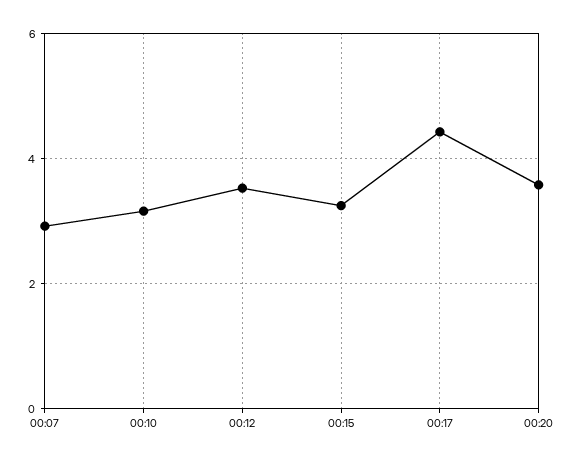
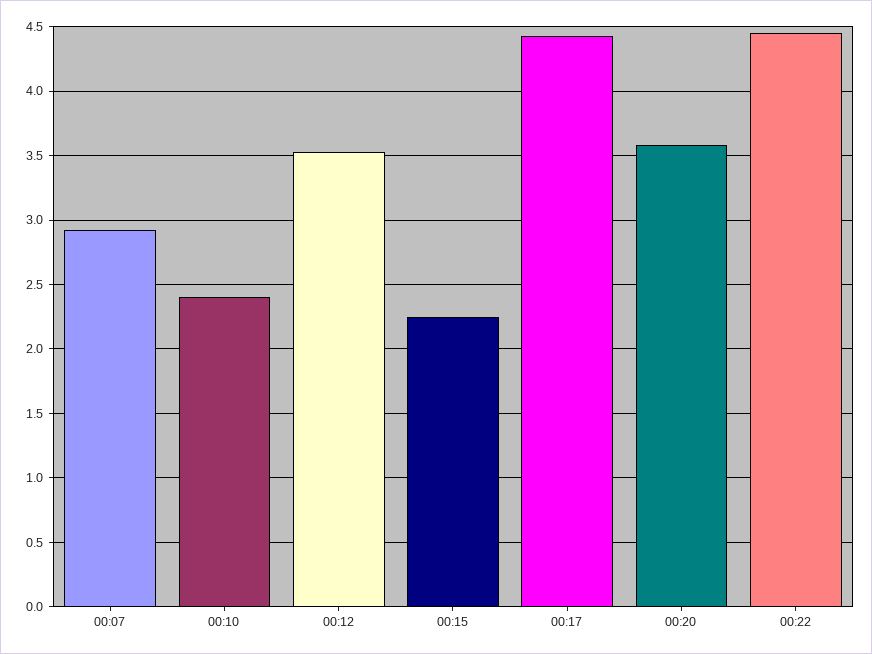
00:10: 3.2 -> 2.4
00:15: 3.2 -> 2.25
00:22: none -> 4.45

